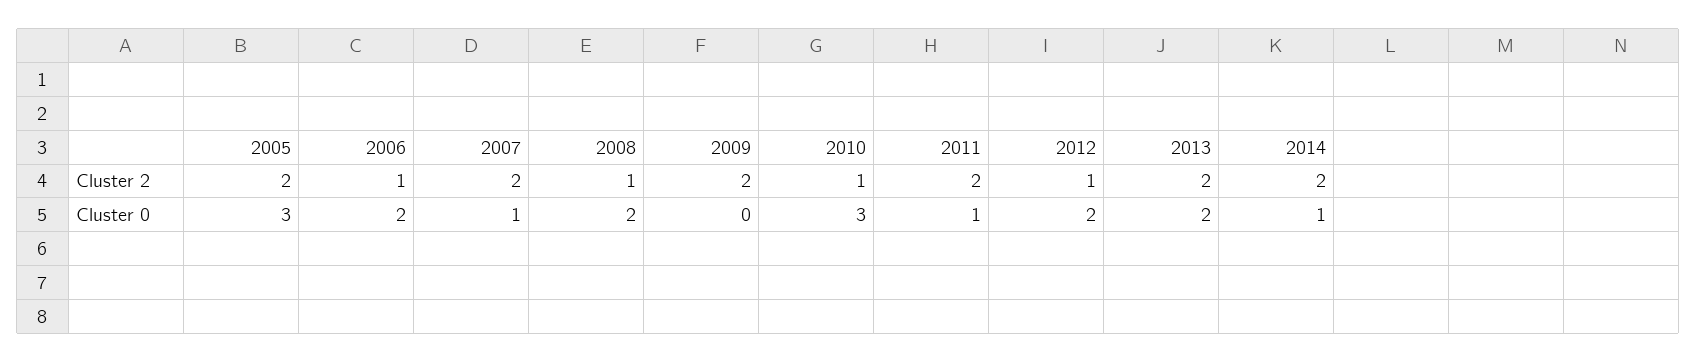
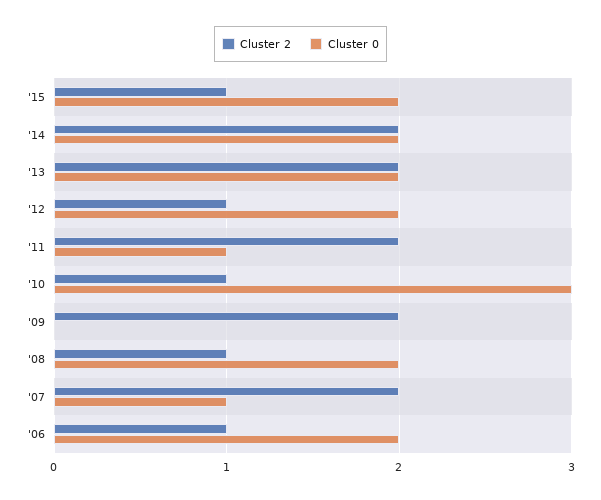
Cluster 2, 2005: 2 -> none
Cluster 0, 2005: 3 -> none
Cluster 0, 2014: 1 -> 2
Cluster 2, '15: none -> 1
Cluster 0, '15: none -> 2

